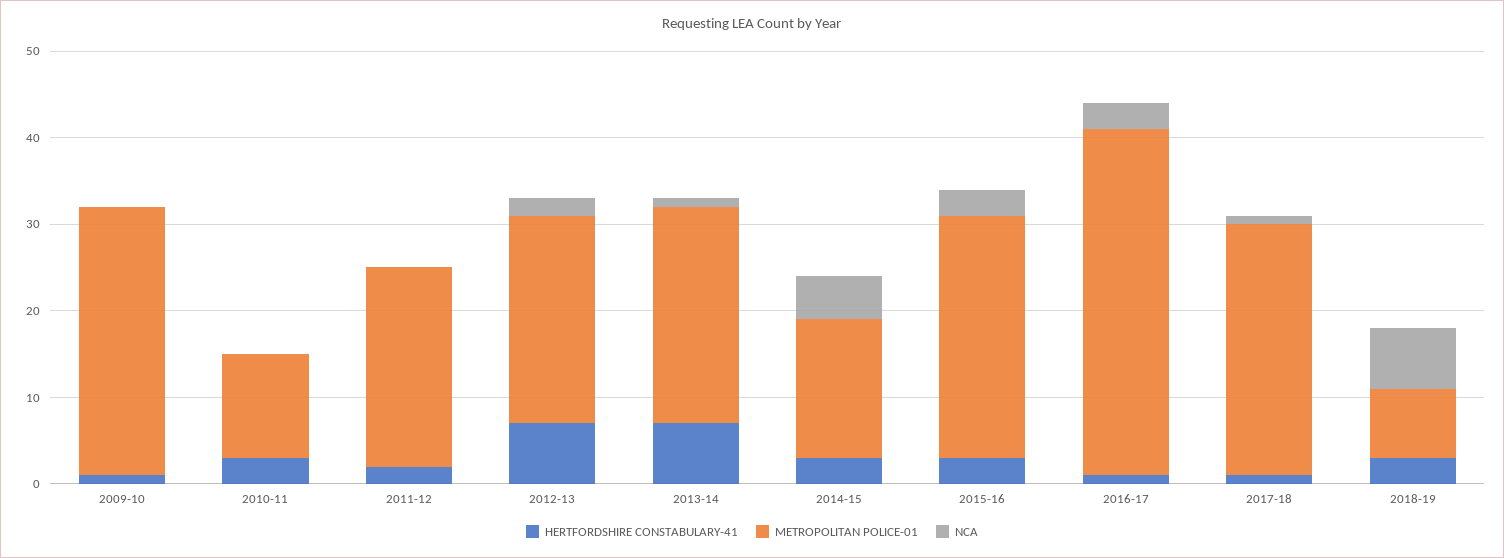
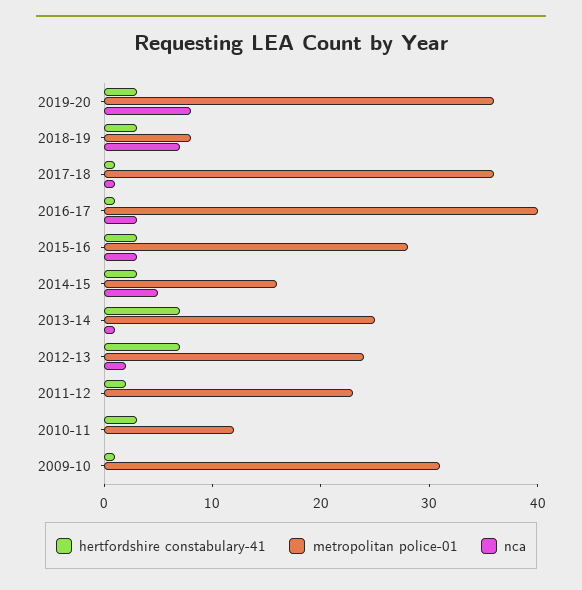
METROPOLITAN POLICE-01, 2017-18: 29 -> 36
HERTFORDSHIRE CONSTABULARY-41, 2019-20: none -> 3
METROPOLITAN POLICE-01, 2019-20: none -> 36
NCA, 2019-20: none -> 8

